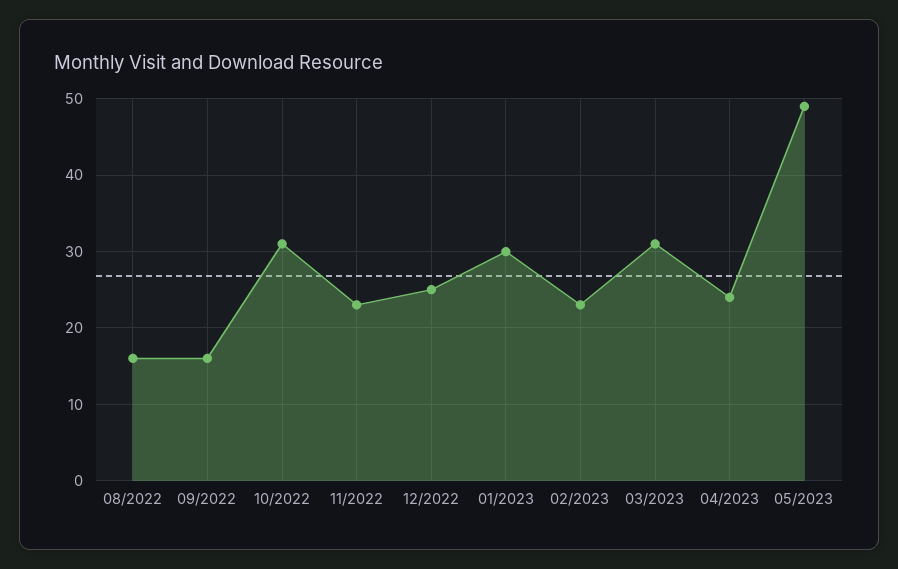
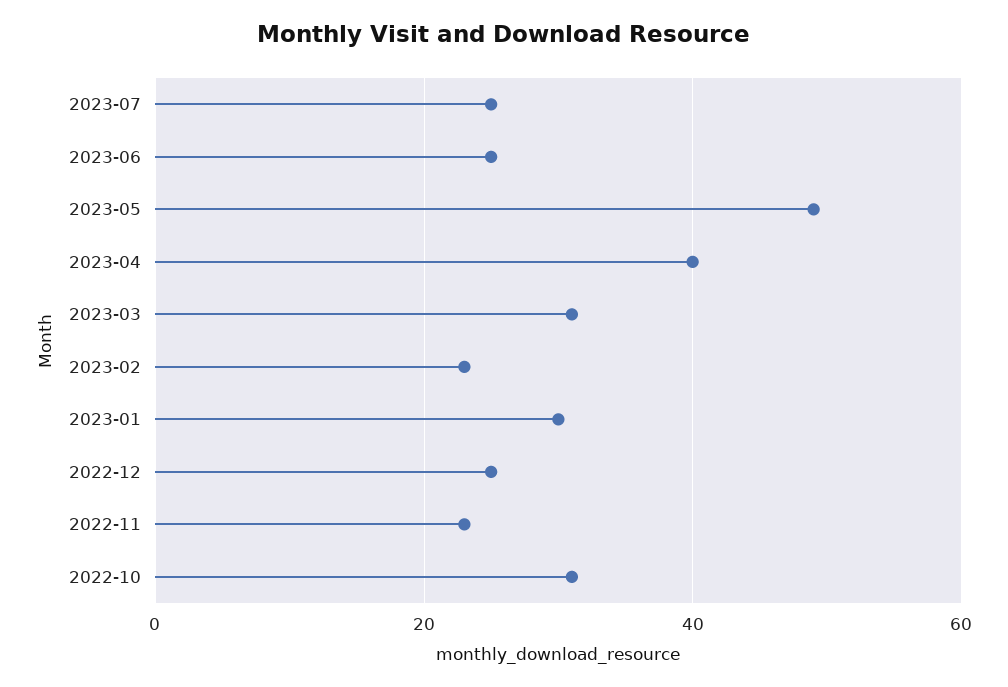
08/2022: 16 -> none
09/2022: 16 -> none
04/2023: 24 -> 40
2023-07: none -> 25
2023-06: none -> 25

